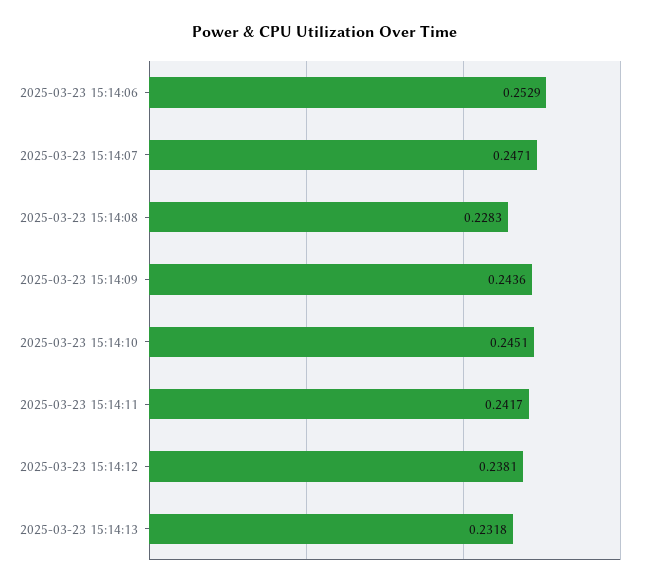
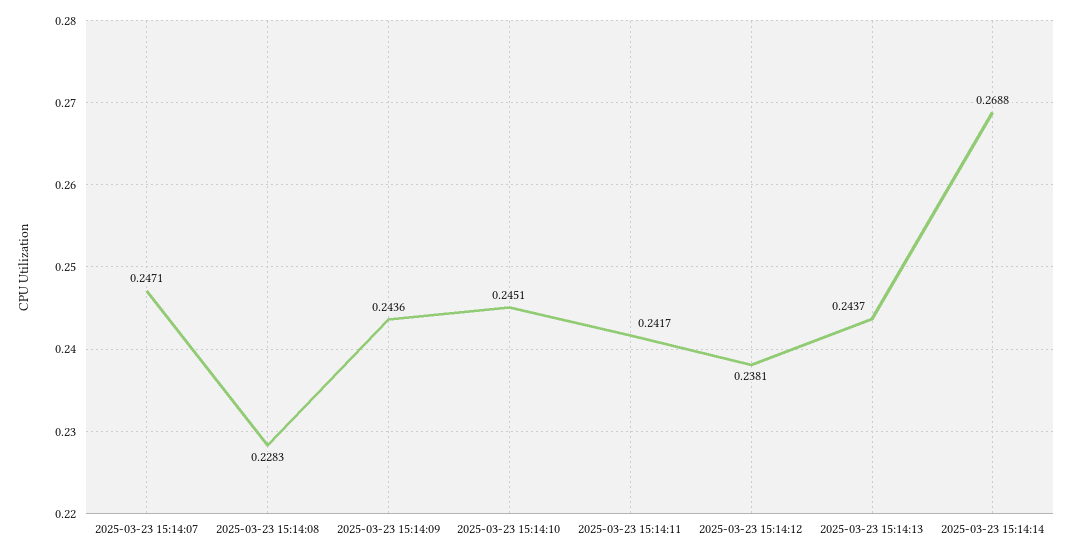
2025-03-23 15:14:06: 0.2529 -> none
2025-03-23 15:14:13: 0.2318 -> 0.2437
2025-03-23 15:14:14: none -> 0.2688

